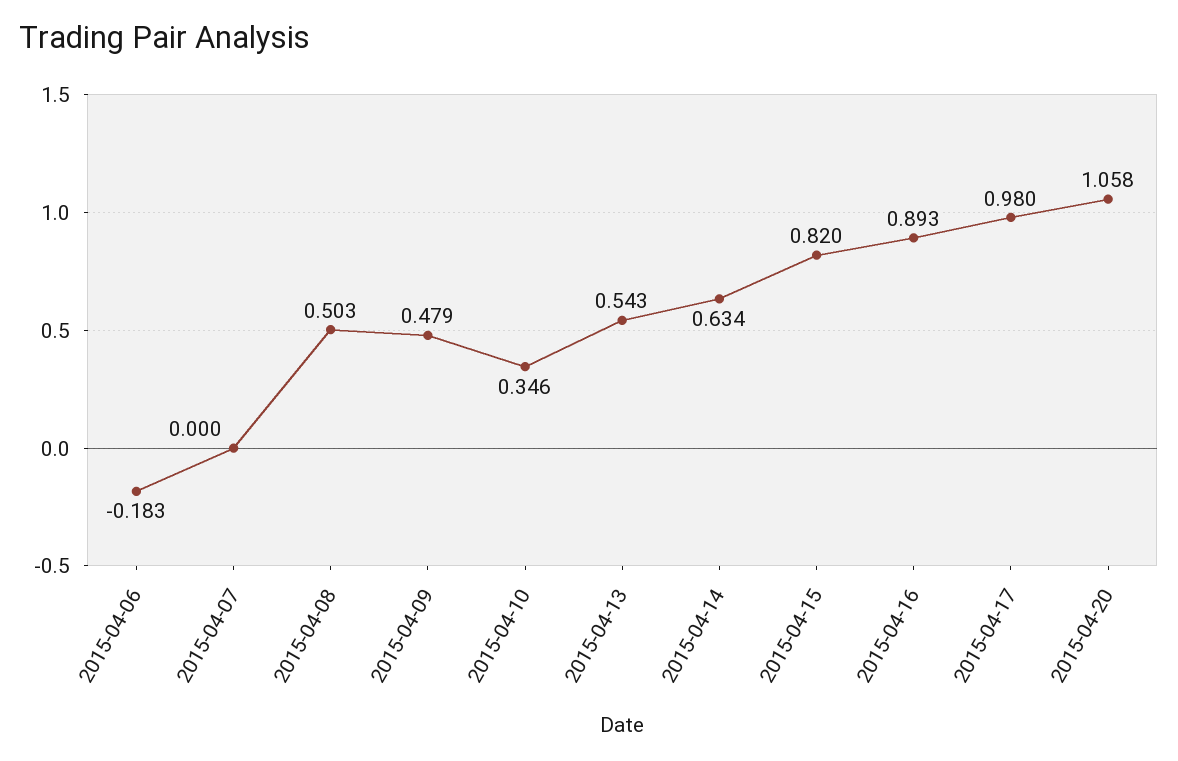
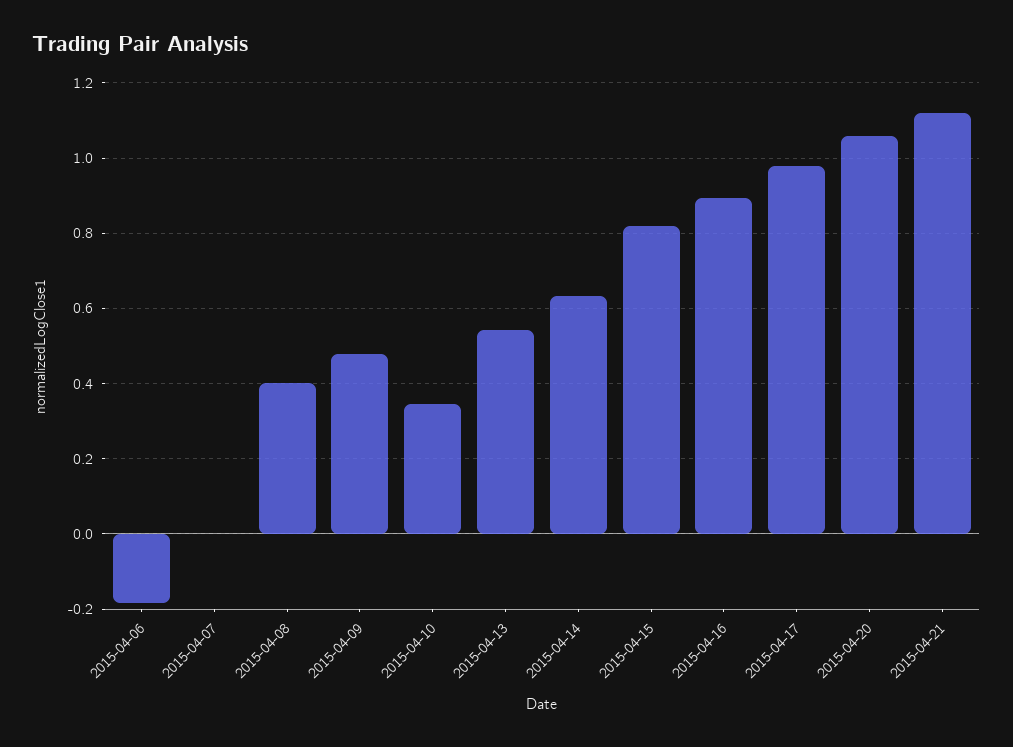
2015-04-08: 0.503 -> 0.4
2015-04-21: none -> 1.12

